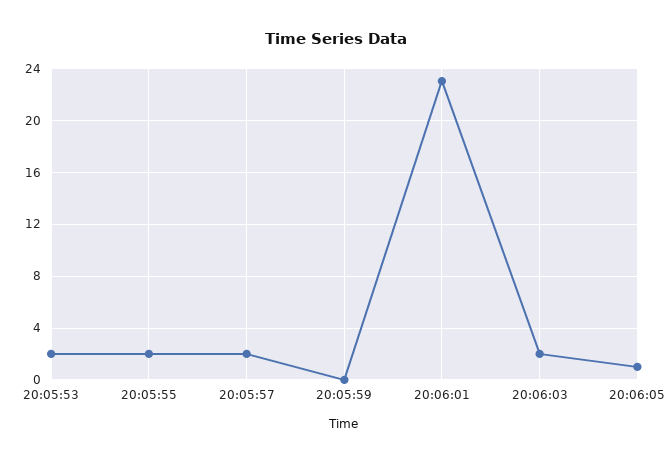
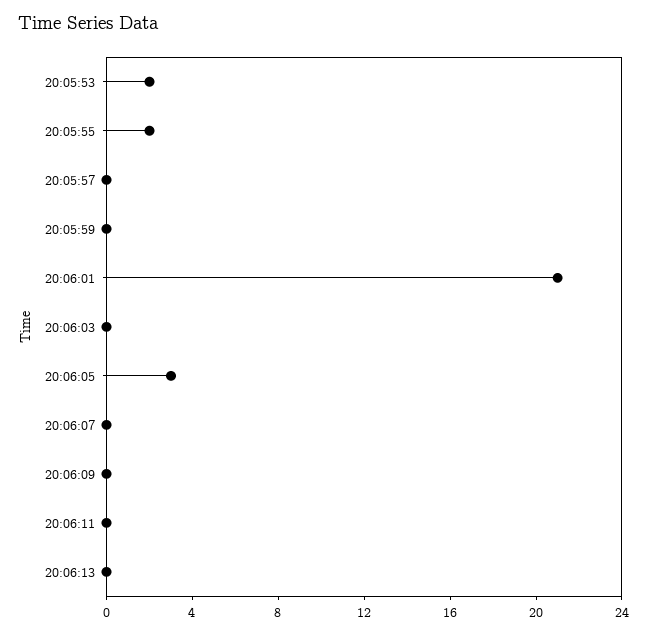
20:05:57: 2 -> 0
20:06:01: 23 -> 21
20:06:03: 2 -> 0
20:06:05: 1 -> 3
20:06:07: none -> 0
20:06:09: none -> 0
20:06:11: none -> 0
20:06:13: none -> 0

